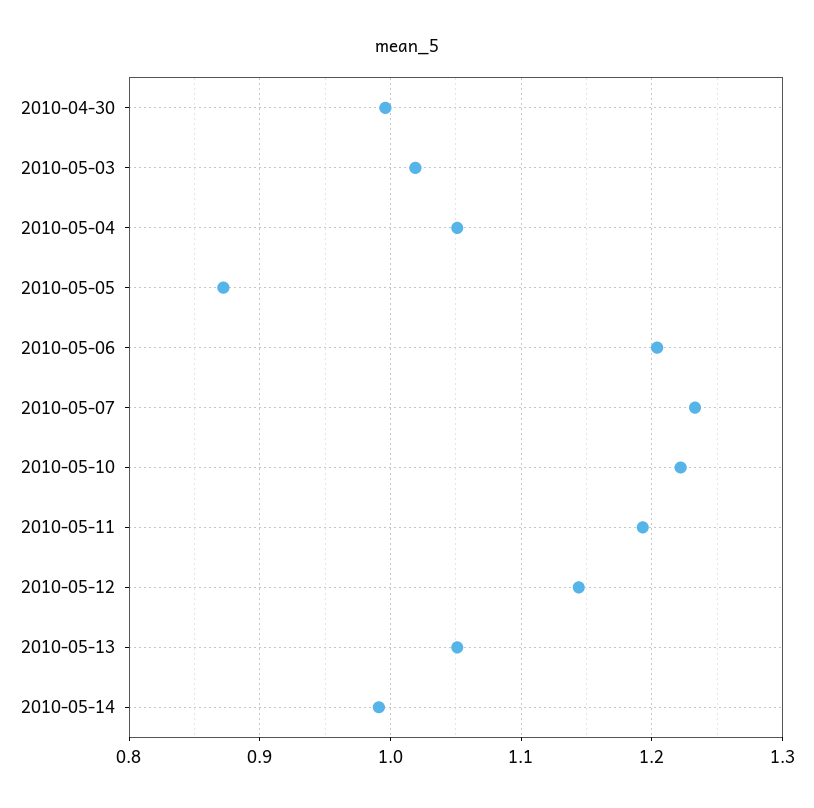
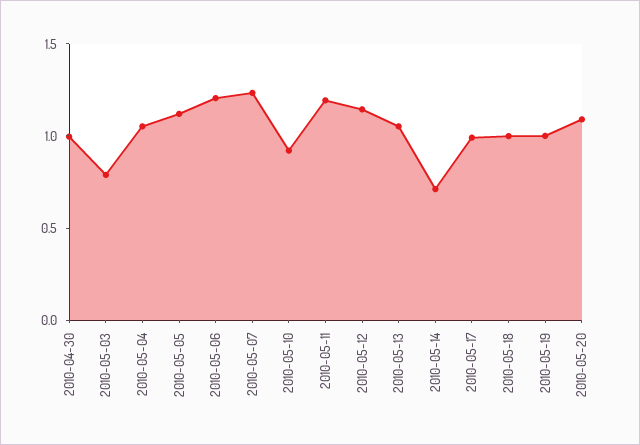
2010-05-03: 1.02 -> 0.8
2010-05-05: 0.87 -> 1.1
2010-05-10: 1.22 -> 0.9
2010-05-14: 0.99 -> 0.7
2010-05-17: none -> 1
2010-05-18: none -> 1
2010-05-19: none -> 1
2010-05-20: none -> 1.1

